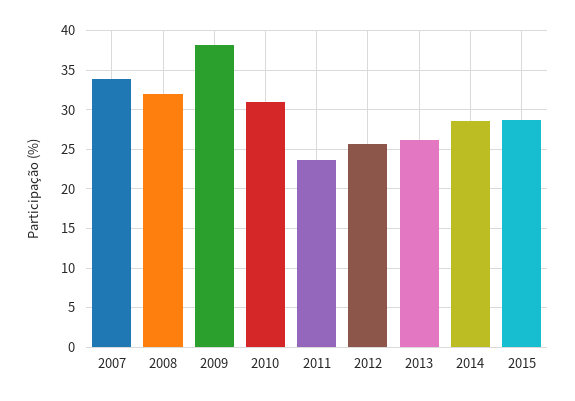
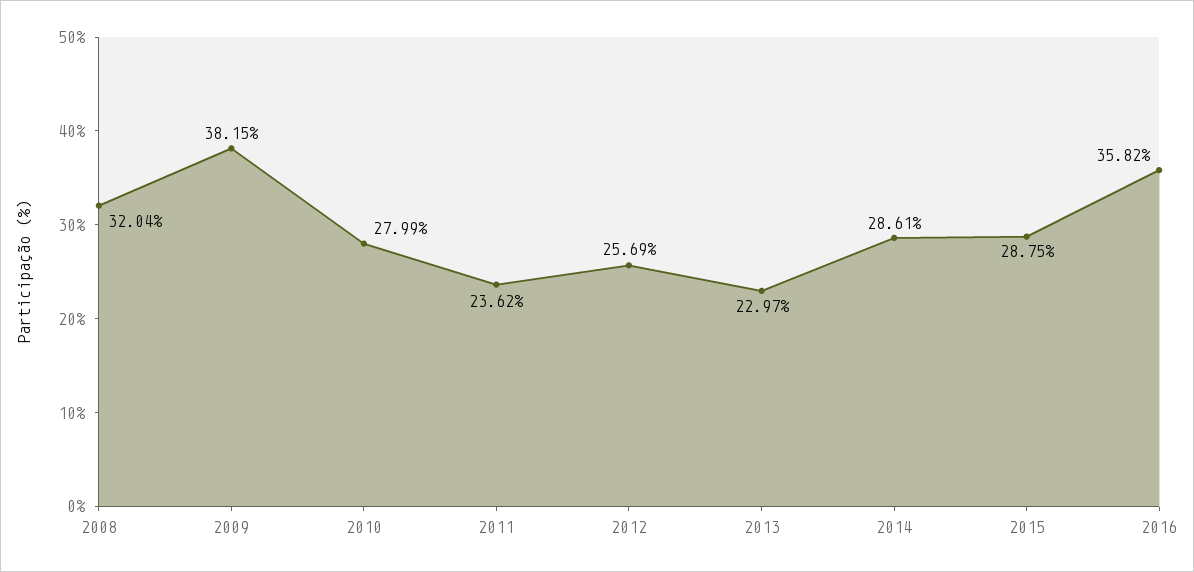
2007: 34 -> none
2010: 31 -> 27.99
2013: 26 -> 22.97
2016: none -> 35.82

